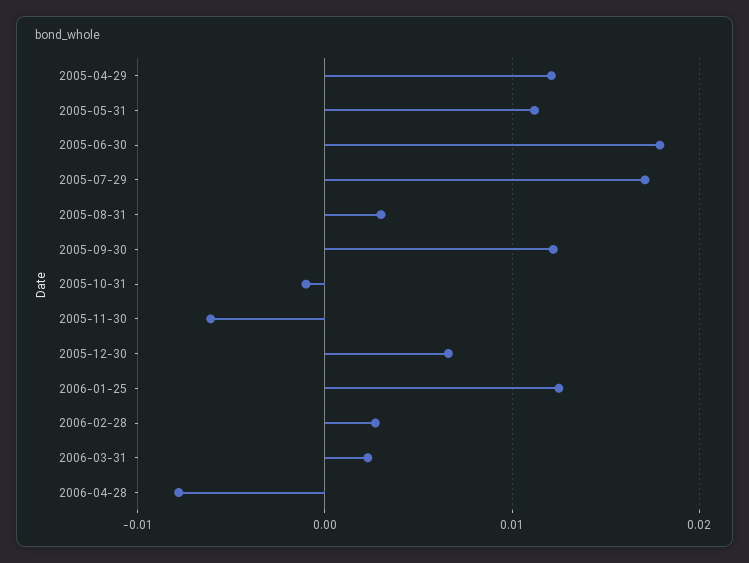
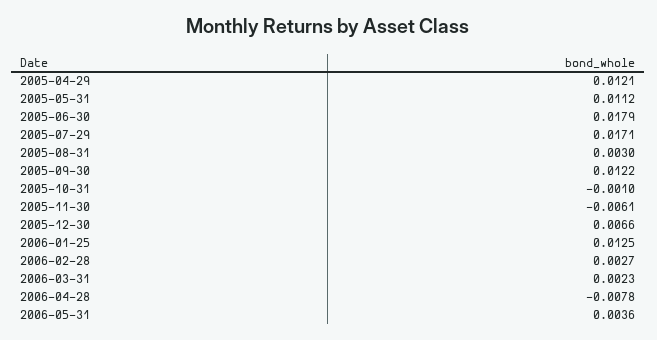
2006-05-31: none -> 0.0036

